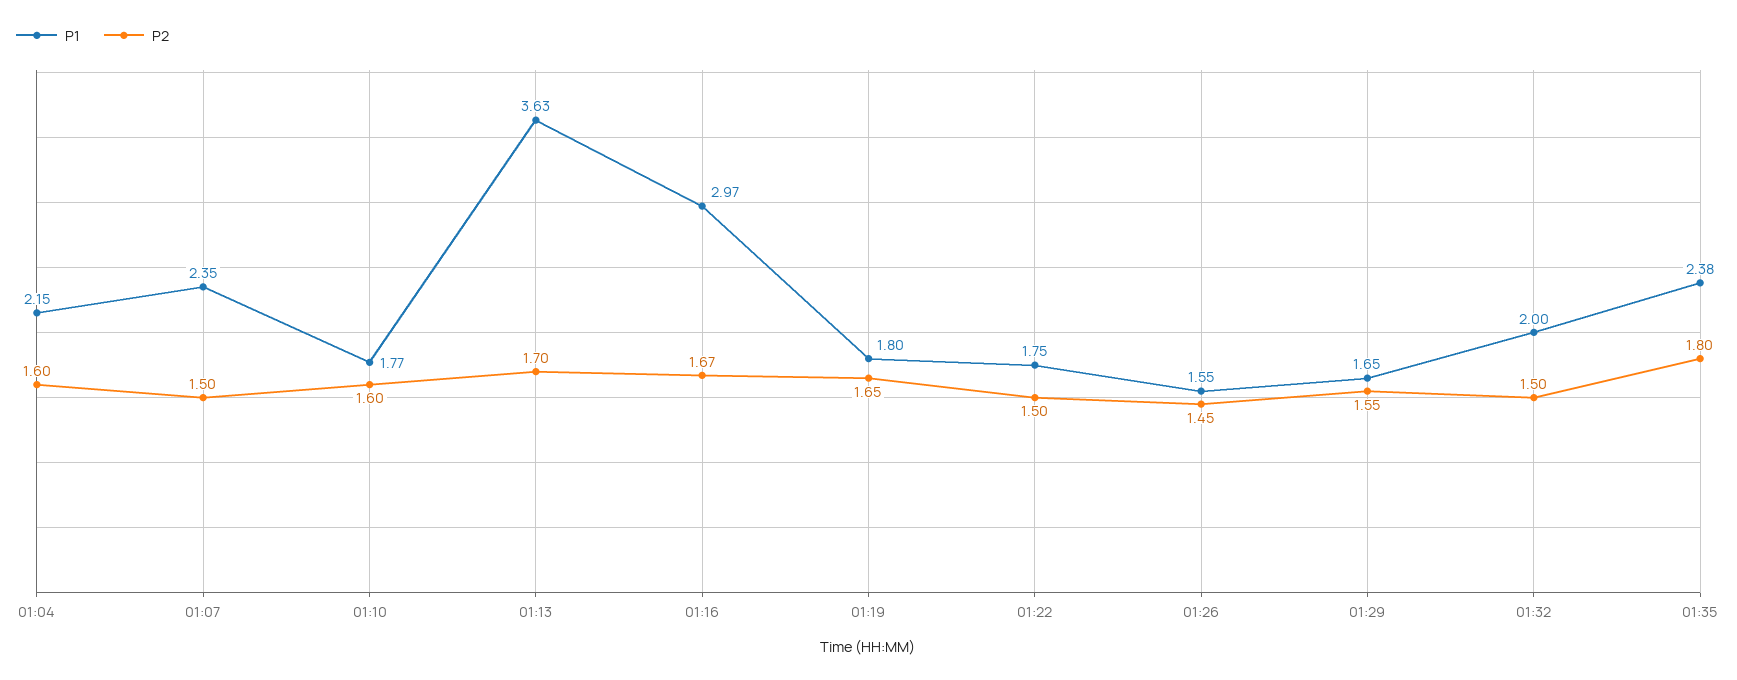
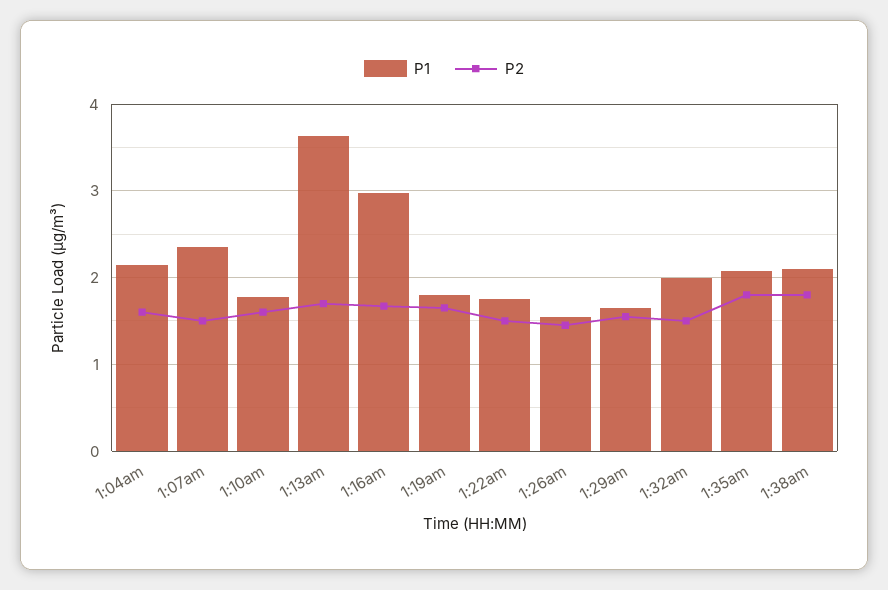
P1, 01:35: 2.38 -> 2.1
P1, 1:38am: none -> 2.1
P2, 1:38am: none -> 1.8

